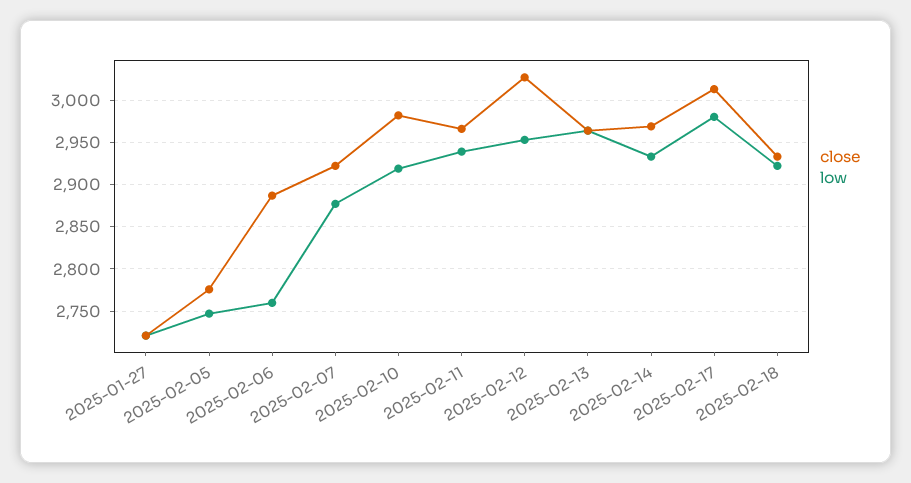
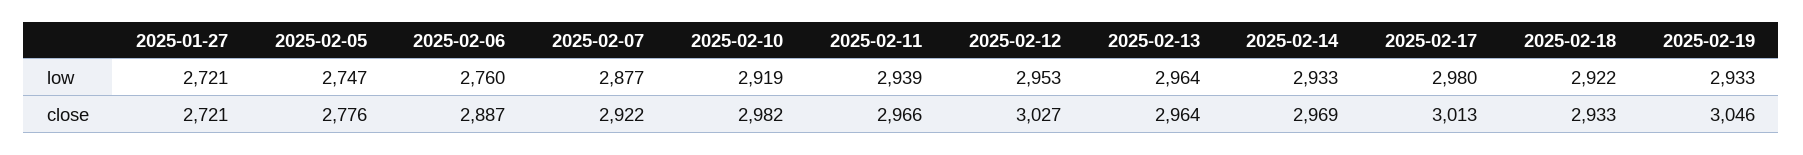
low, 2025-02-19: none -> 2933
close, 2025-02-19: none -> 3046

